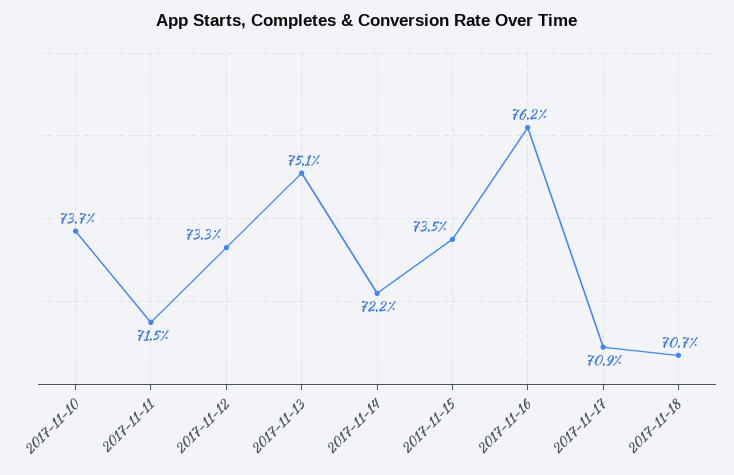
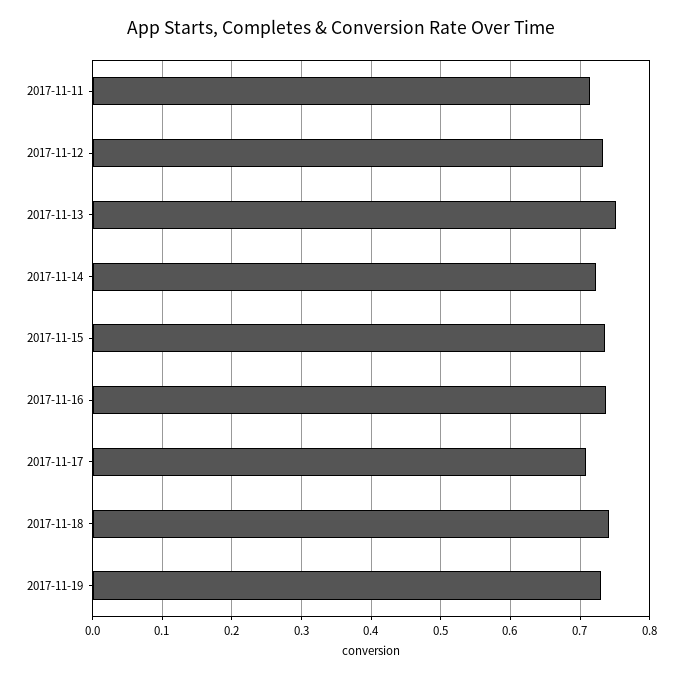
2017-11-10: 0.737 -> none
2017-11-16: 0.762 -> 0.74
2017-11-18: 0.707 -> 0.74
2017-11-19: none -> 0.73

